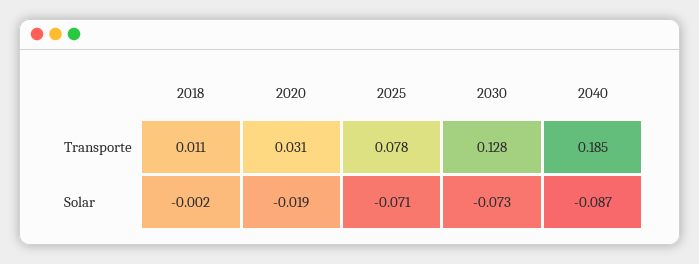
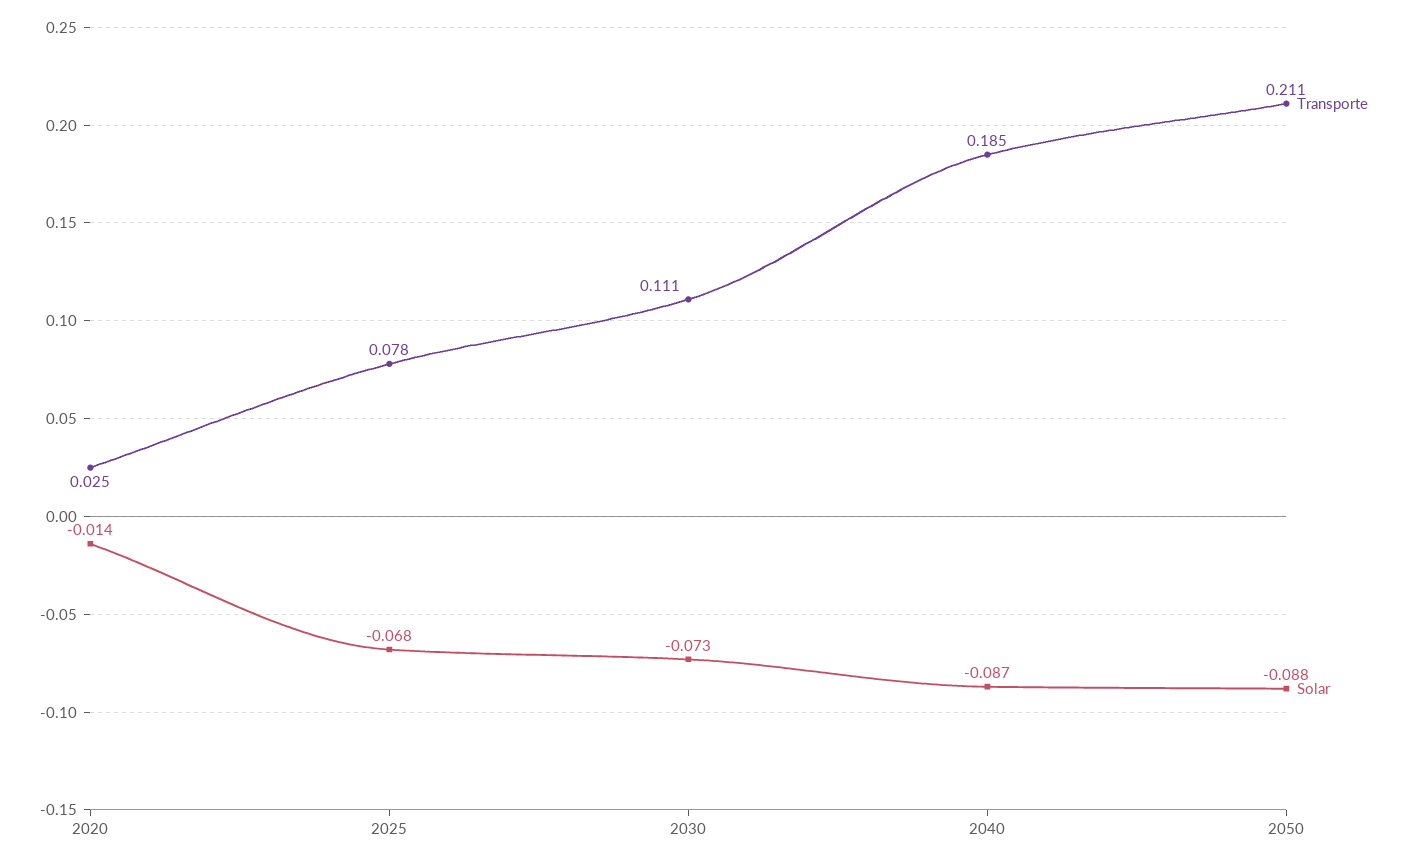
Transporte, 2018: 0.011 -> none
Transporte, 2020: 0.031 -> 0.025
Transporte, 2030: 0.128 -> 0.111
Solar, 2018: -0.002 -> none
Solar, 2020: -0.019 -> -0.014
Solar, 2025: -0.071 -> -0.068
Transporte, 2050: none -> 0.211
Solar, 2050: none -> -0.088

